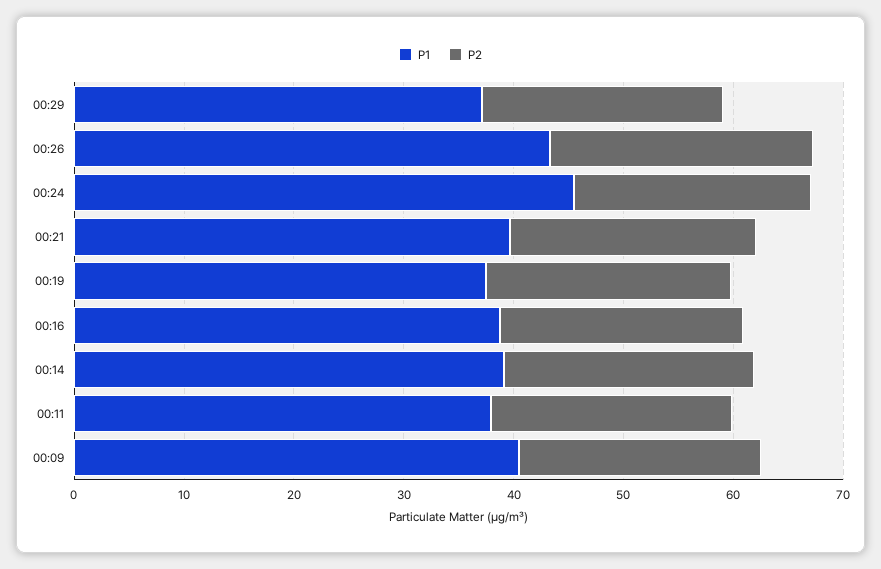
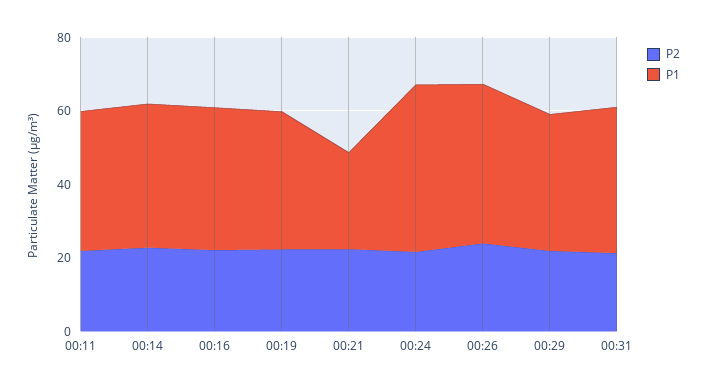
P1, 00:21: 40 -> 25
P1, 00:09: 40 -> none
P2, 00:09: 22 -> none
P2, 00:31: none -> 20
P1, 00:31: none -> 40

